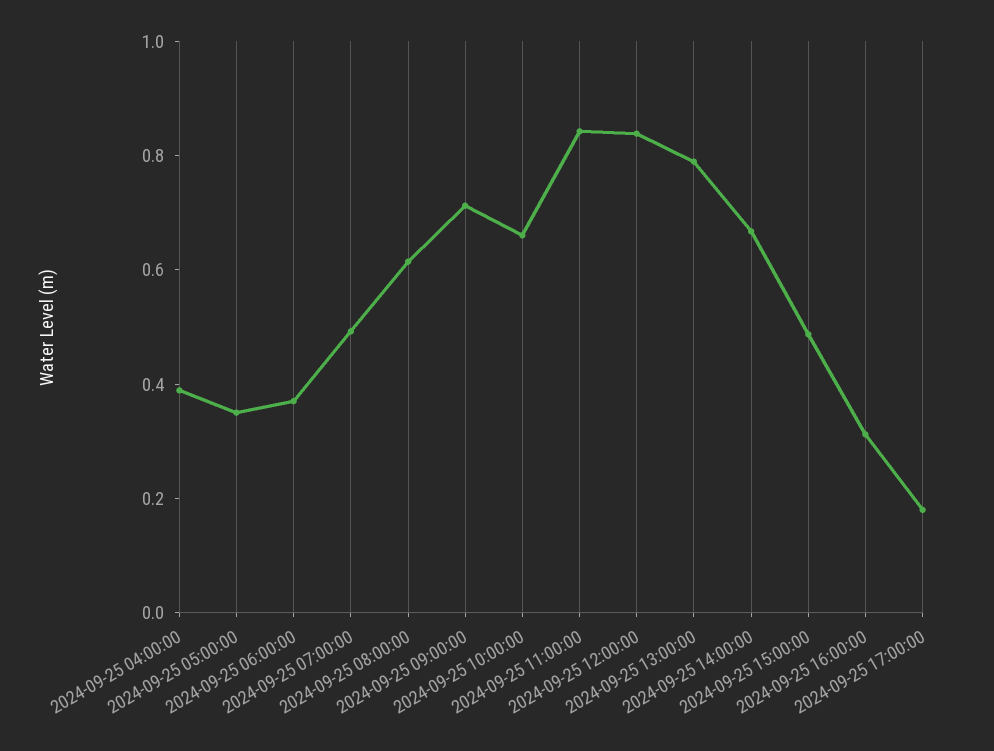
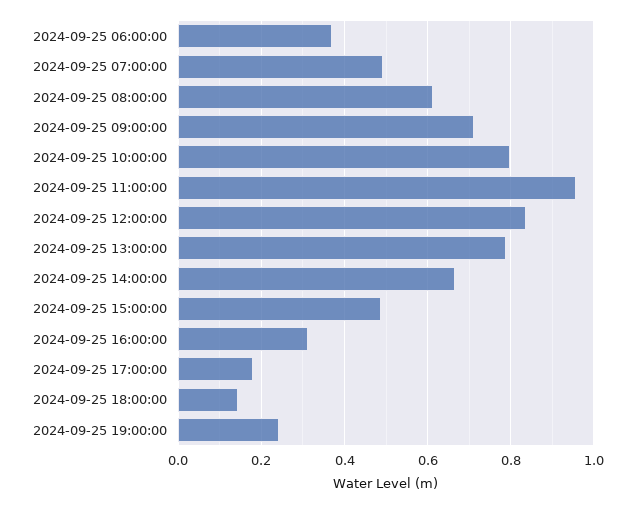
2024-09-25 04:00:00: 0.4 -> none
2024-09-25 05:00:00: 0.35 -> none
2024-09-25 10:00:00: 0.65 -> 0.8
2024-09-25 11:00:00: 0.85 -> 0.96
2024-09-25 18:00:00: none -> 0.14
2024-09-25 19:00:00: none -> 0.24

